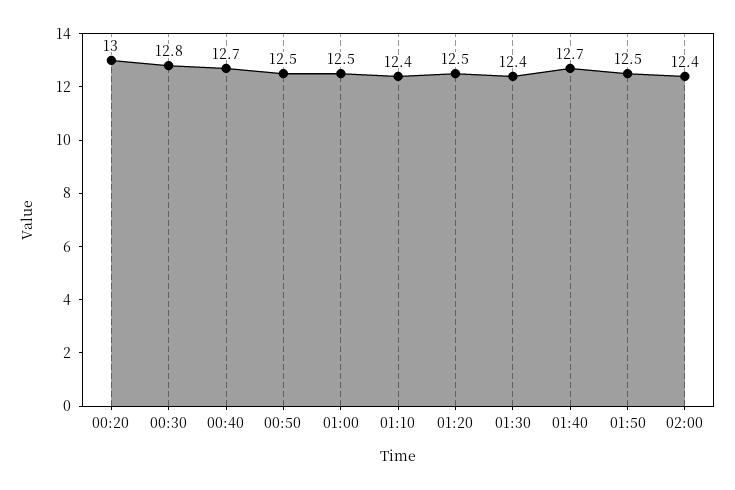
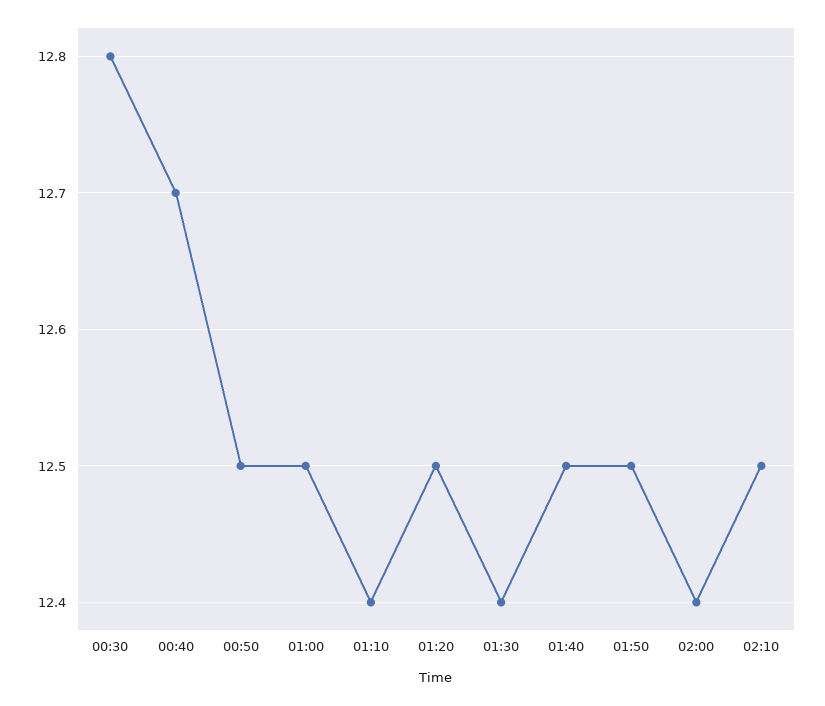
00:20: 13 -> none
01:40: 12.7 -> 12.5
02:10: none -> 12.5

